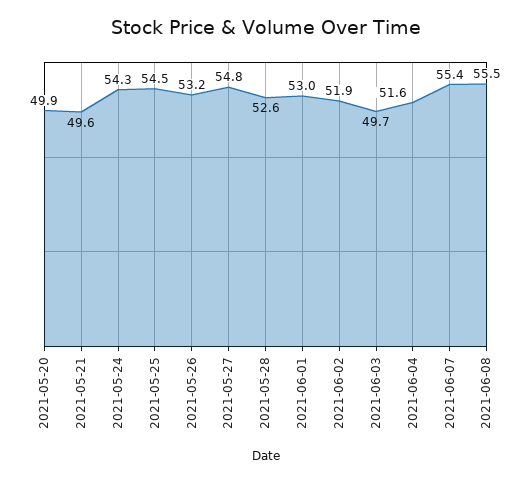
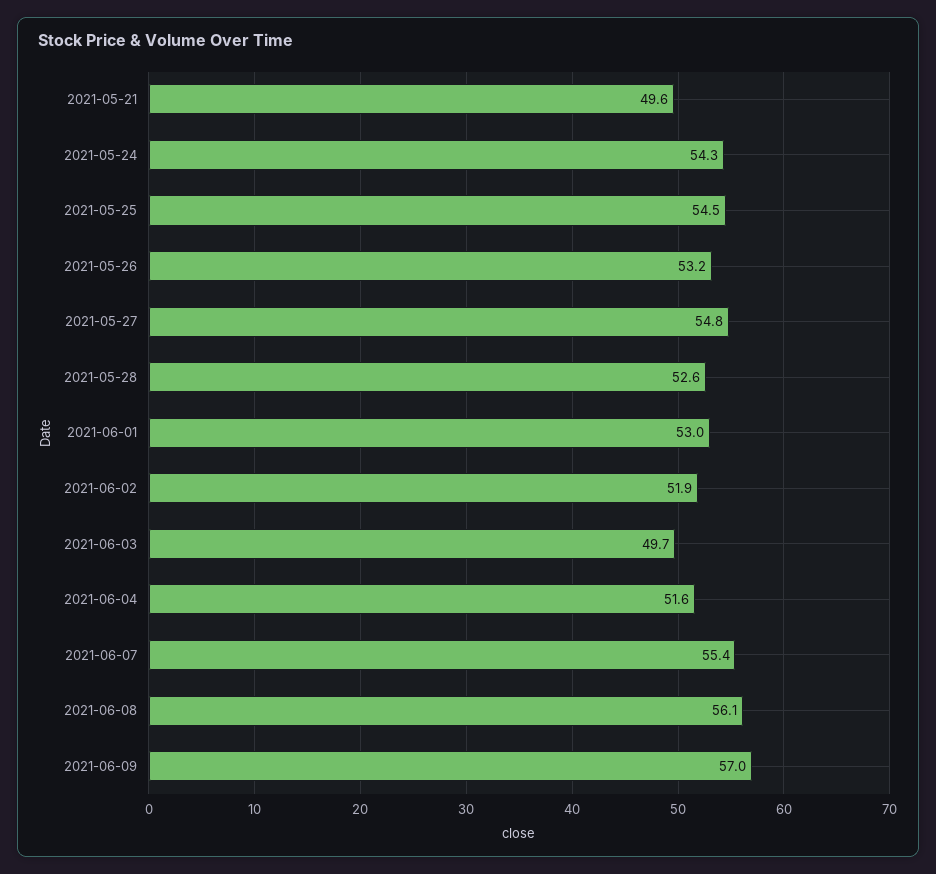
2021-05-20: 49.9 -> none
2021-06-08: 55.5 -> 56.1
2021-06-09: none -> 57

